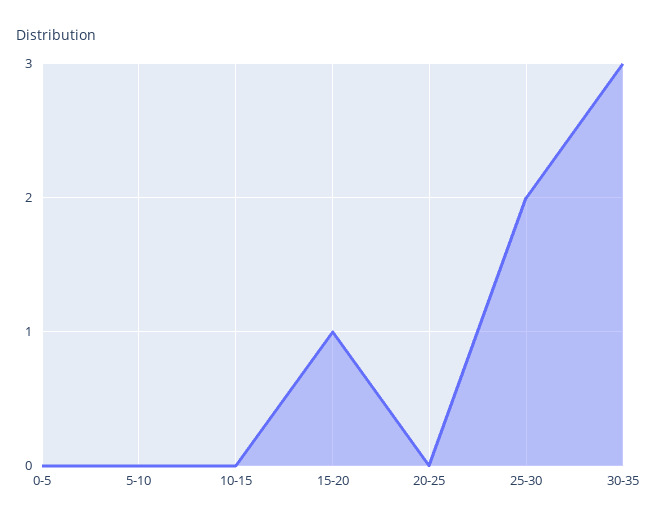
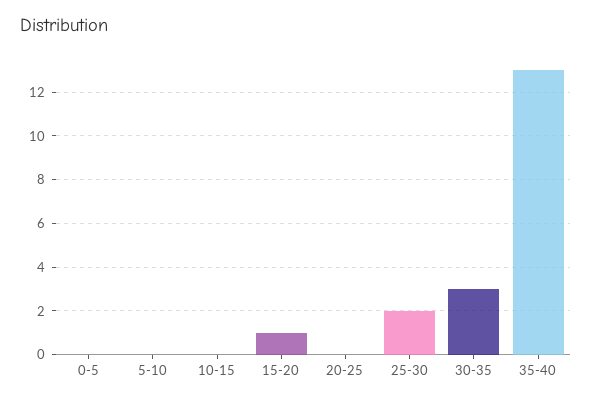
35-40: none -> 13

